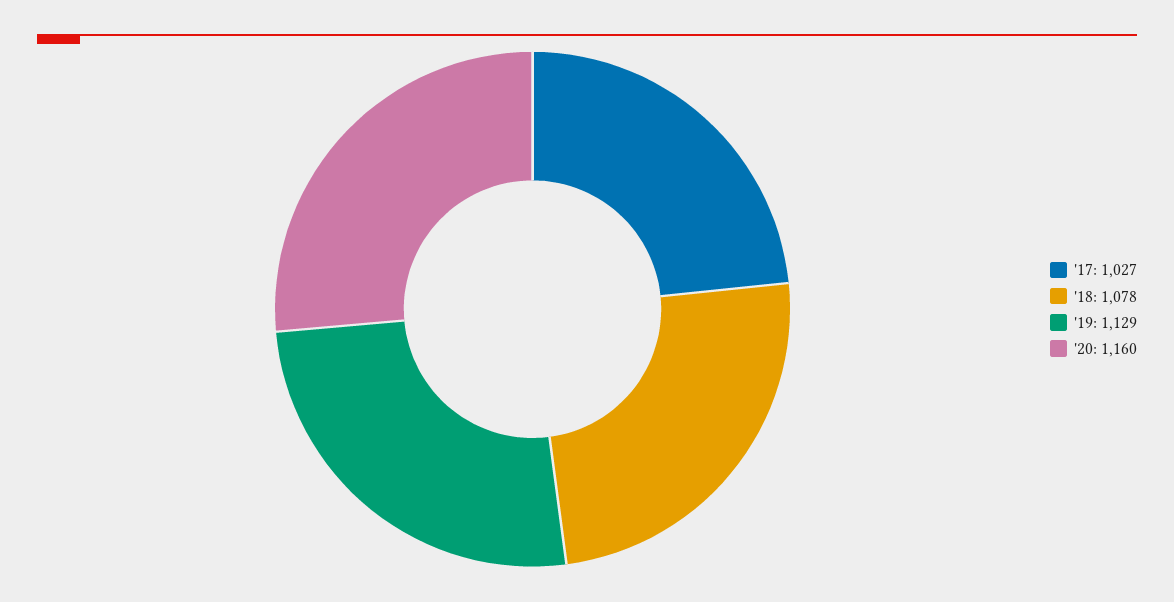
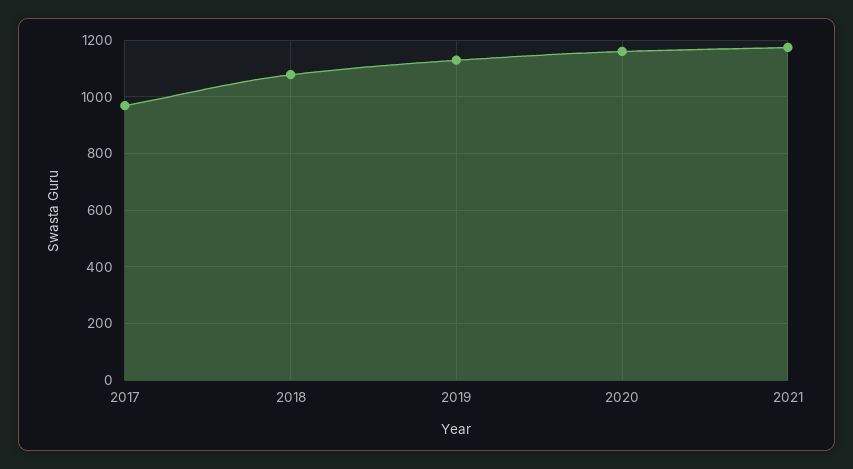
'17: 1027 -> 975
2021: none -> 1175

